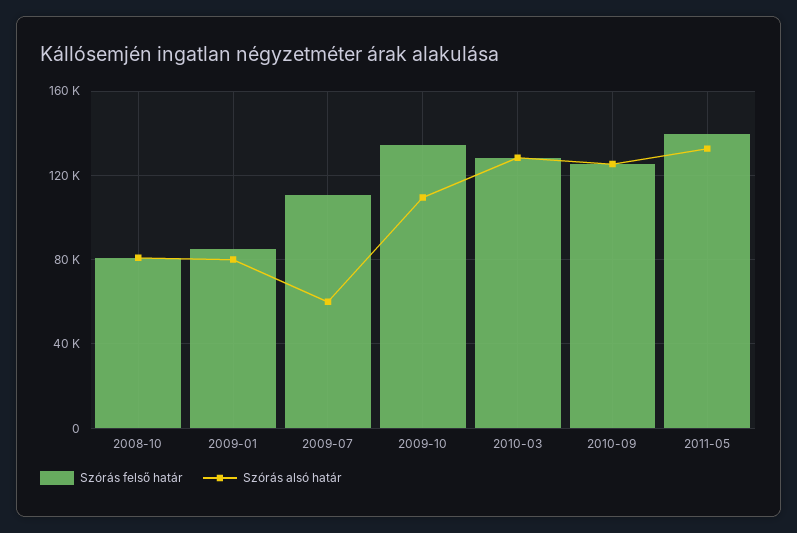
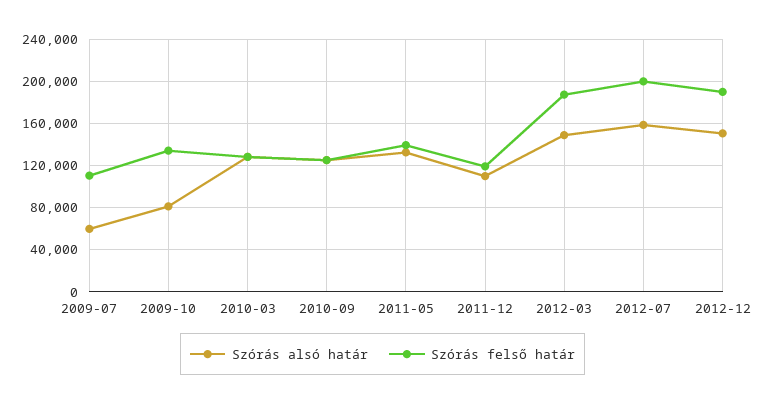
Szórás felső határ, 2008-10: 80000 -> none
Szórás alsó határ, 2008-10: 80000 -> none
Szórás felső határ, 2009-01: 85000 -> none
Szórás alsó határ, 2009-01: 80000 -> none
Szórás alsó határ, 2009-10: 110000 -> 80000
Szórás alsó határ, 2011-12: none -> 110000
Szórás felső határ, 2011-12: none -> 120000
Szórás alsó határ, 2012-03: none -> 150000
Szórás felső határ, 2012-03: none -> 190000
Szórás alsó határ, 2012-07: none -> 160000
Szórás felső határ, 2012-07: none -> 200000
Szórás alsó határ, 2012-12: none -> 150000
Szórás felső határ, 2012-12: none -> 190000

